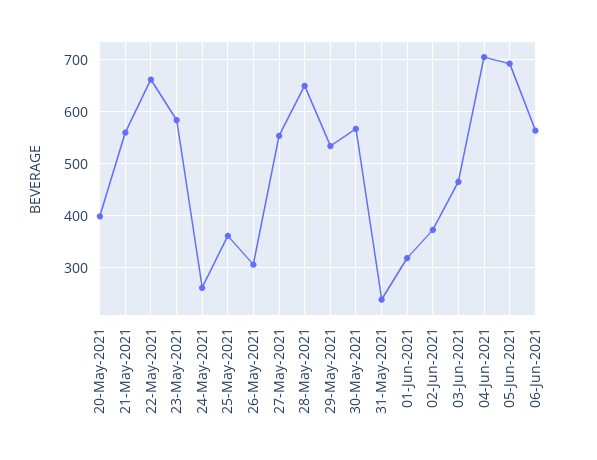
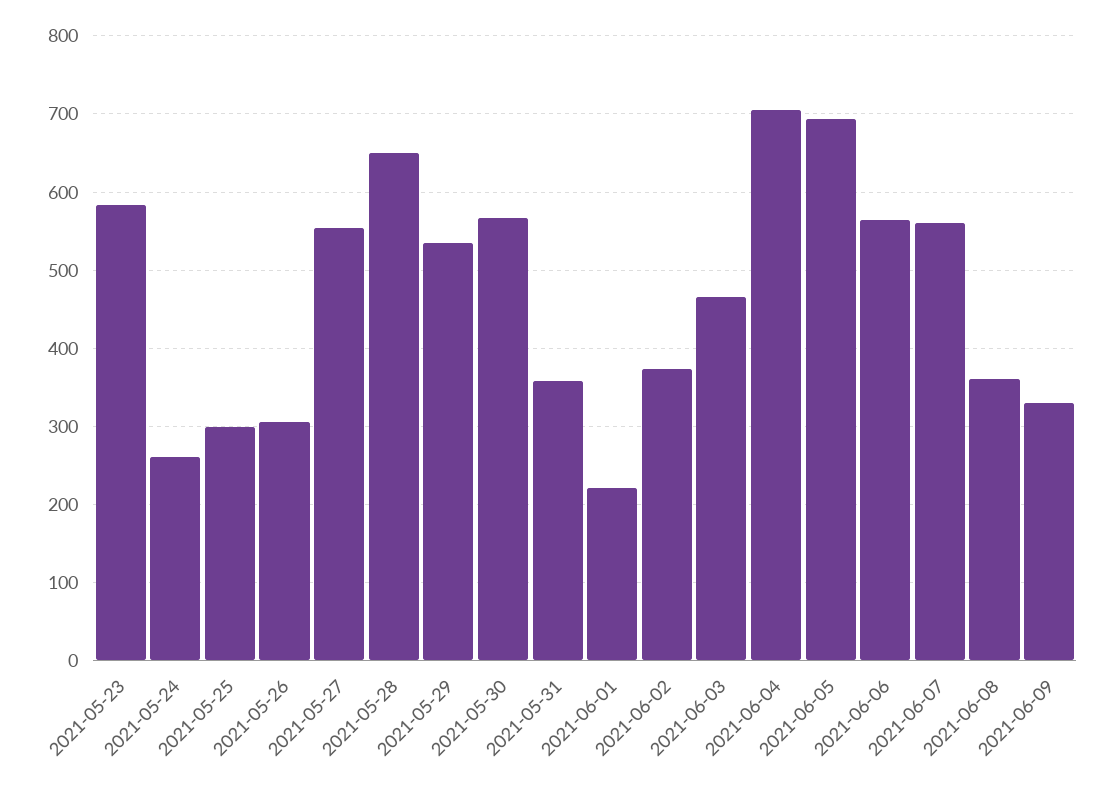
20-May-2021: 400 -> none
21-May-2021: 560 -> none
22-May-2021: 660 -> none
25-May-2021: 360 -> 300
31-May-2021: 240 -> 360
01-Jun-2021: 320 -> 220
2021-06-07: none -> 560
2021-06-08: none -> 360
2021-06-09: none -> 330

